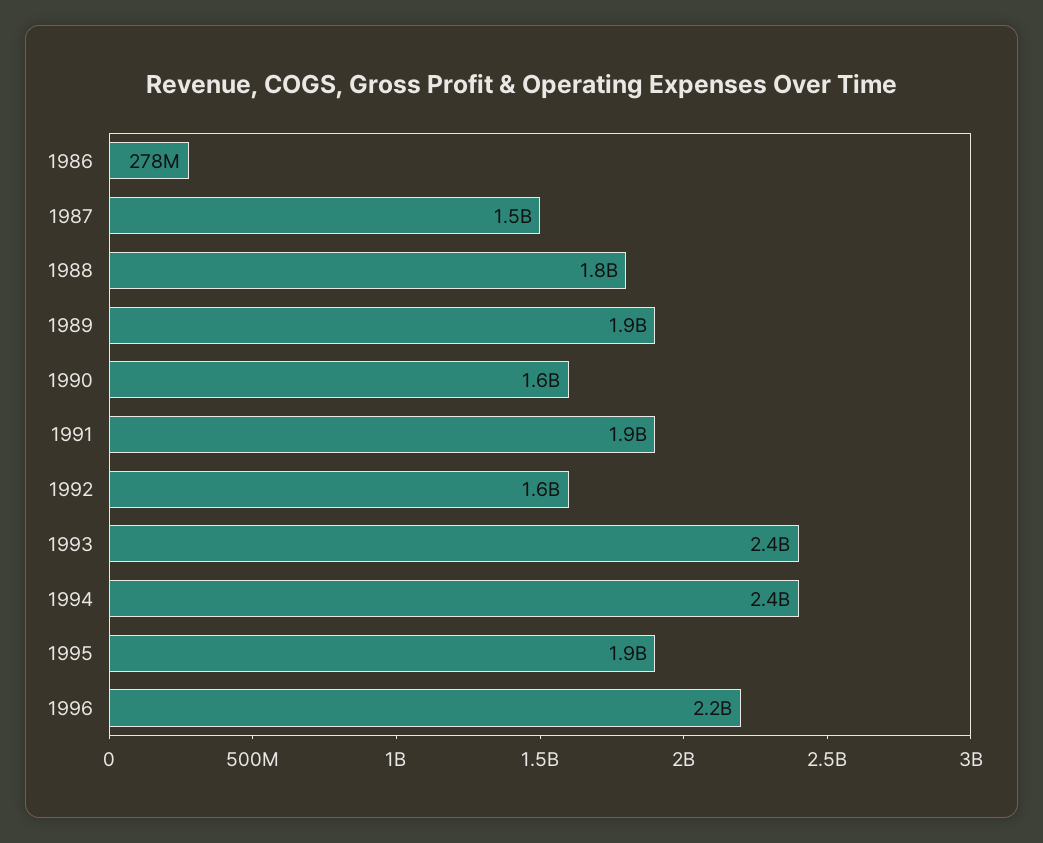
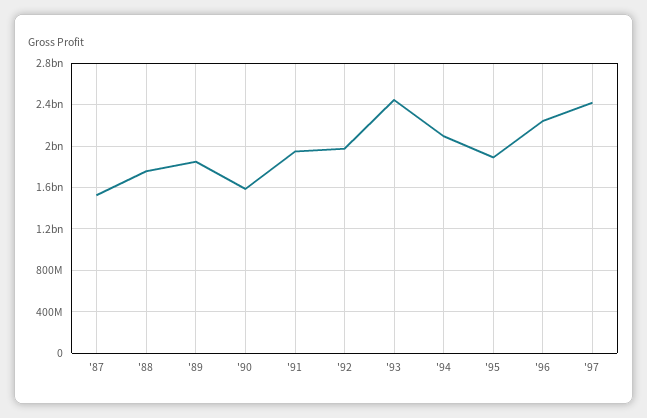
1986: 278000000 -> none
1992: 1600000000 -> 2000000000
1994: 2400000000 -> 2100000000
'97: none -> 2400000000

